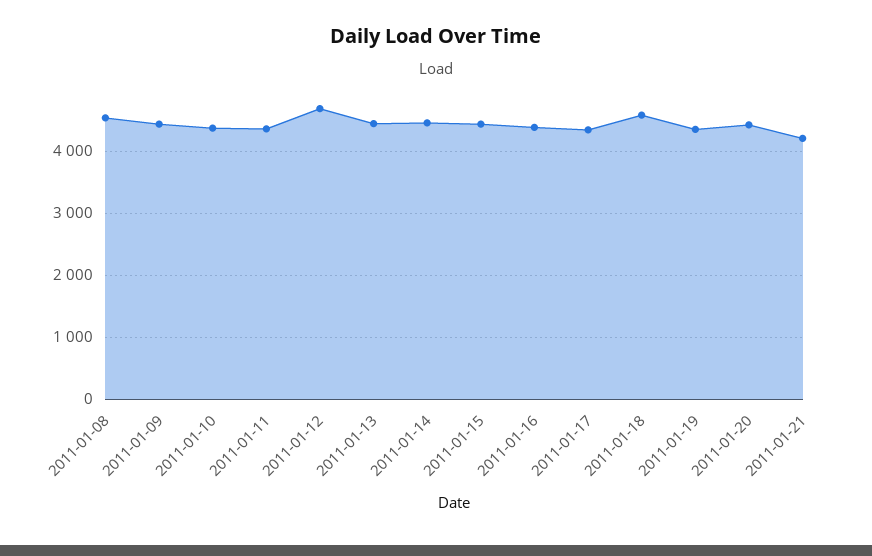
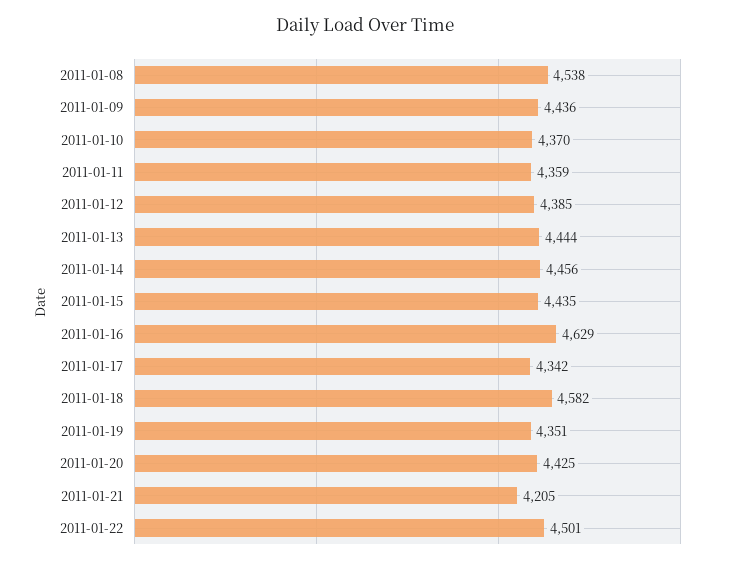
2011-01-12: 4700 -> 4385
2011-01-16: 4400 -> 4629
2011-01-22: none -> 4501

